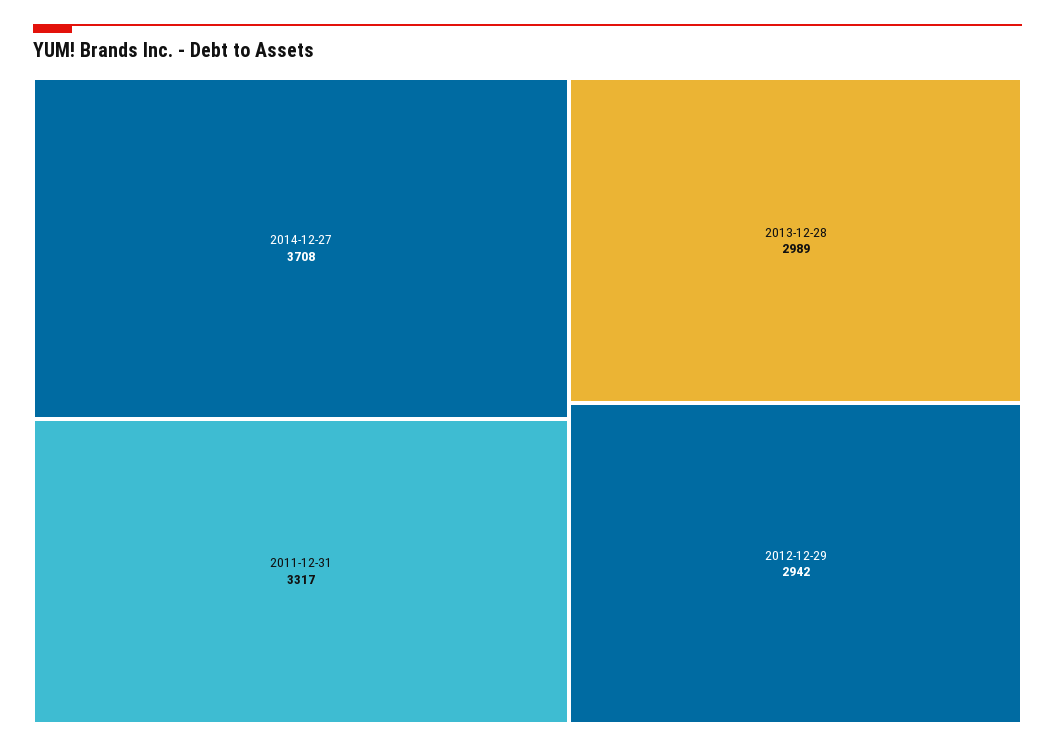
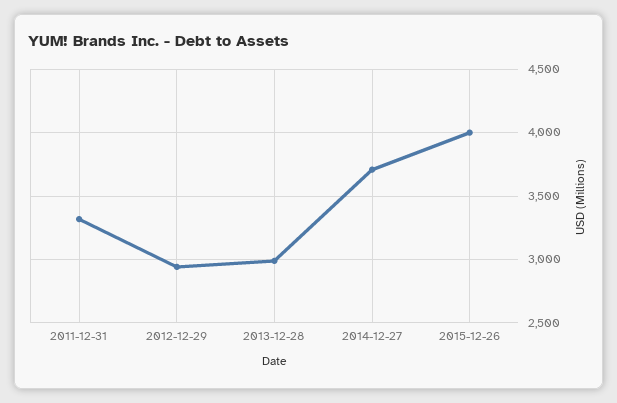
2015-12-26: none -> 4000

